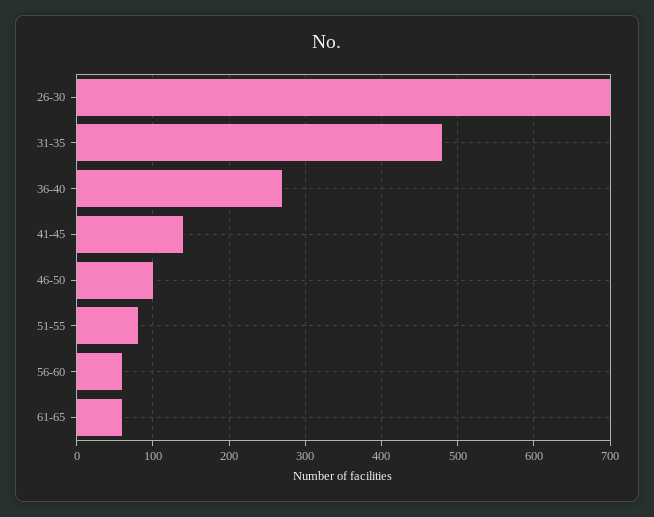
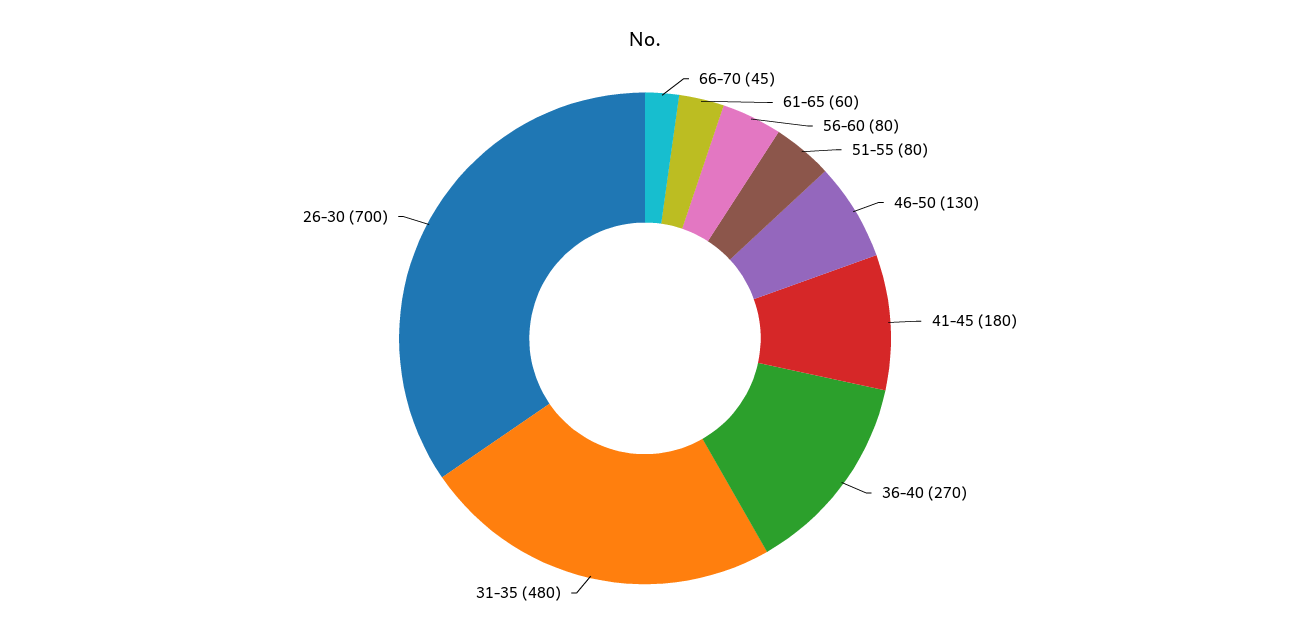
41-45: 140 -> 180
46-50: 100 -> 130
56-60: 60 -> 80
66-70: none -> 45

